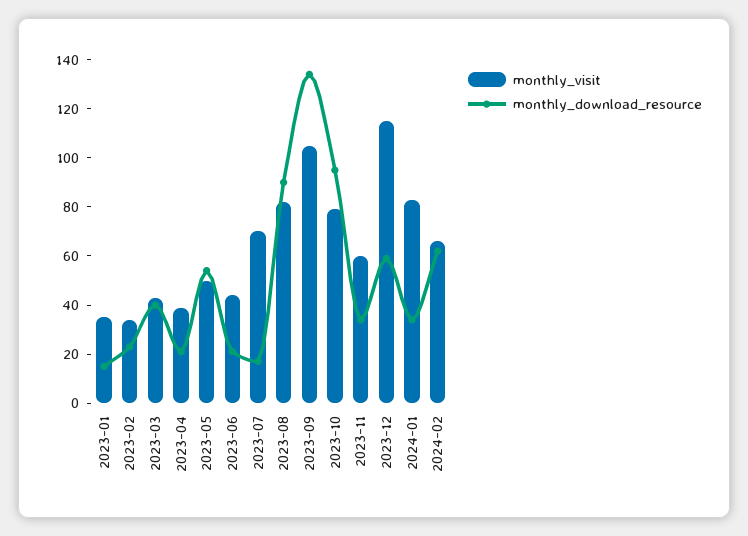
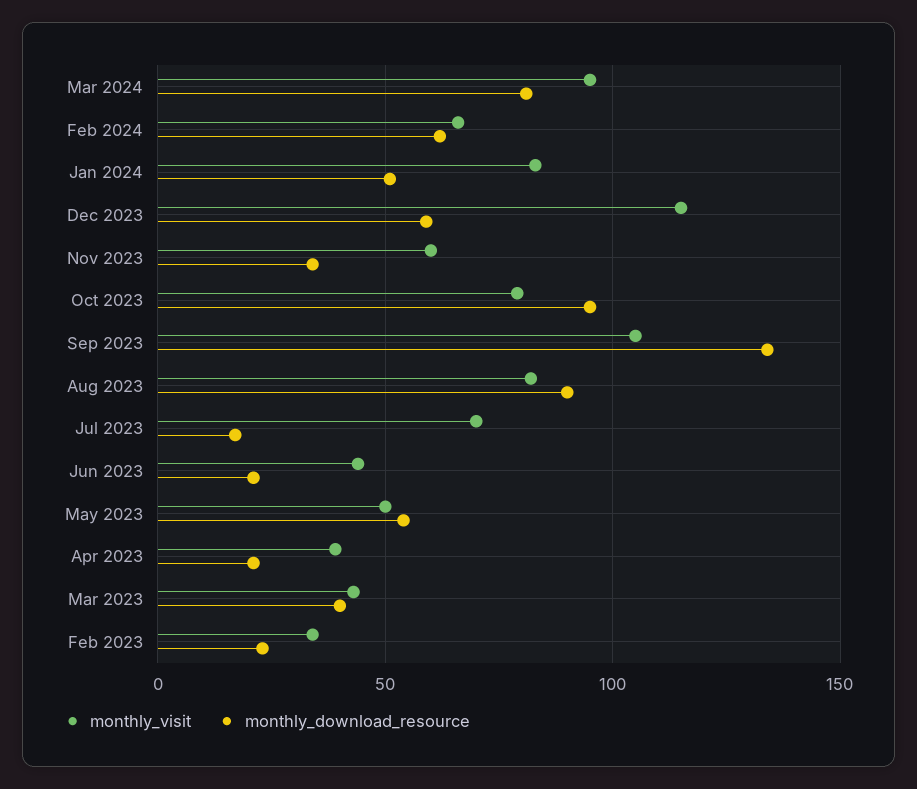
monthly_visit, 2023-01: 35 -> none
monthly_download_resource, 2023-01: 15 -> none
monthly_download_resource, 2024-01: 35 -> 50
monthly_visit, Mar 2024: none -> 95
monthly_download_resource, Mar 2024: none -> 80

